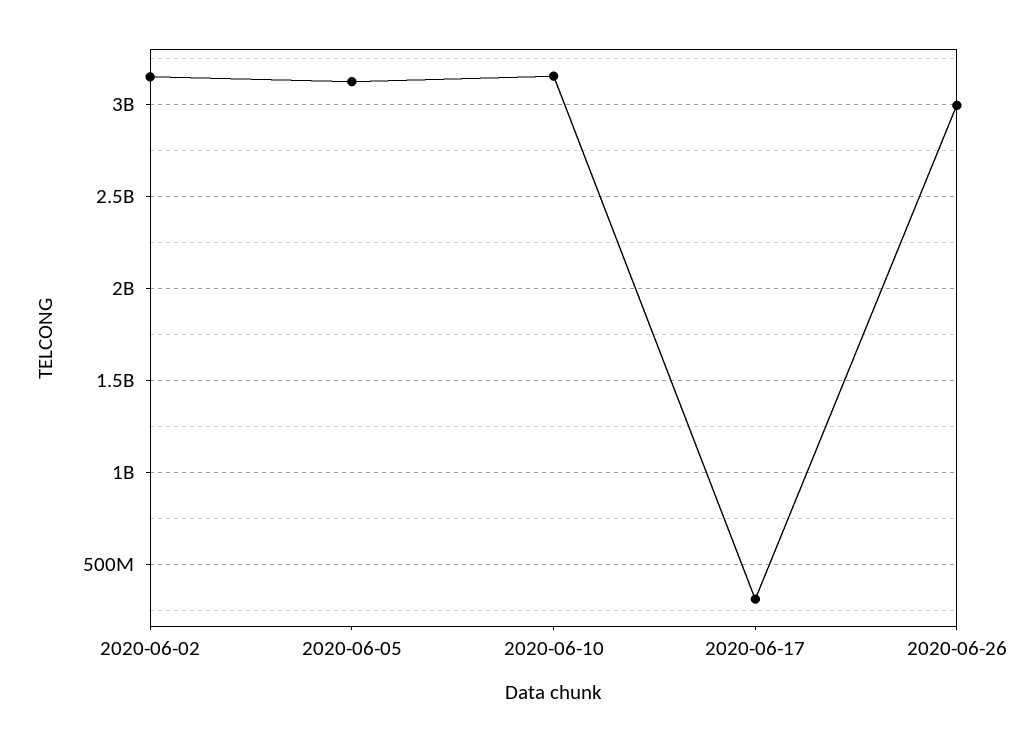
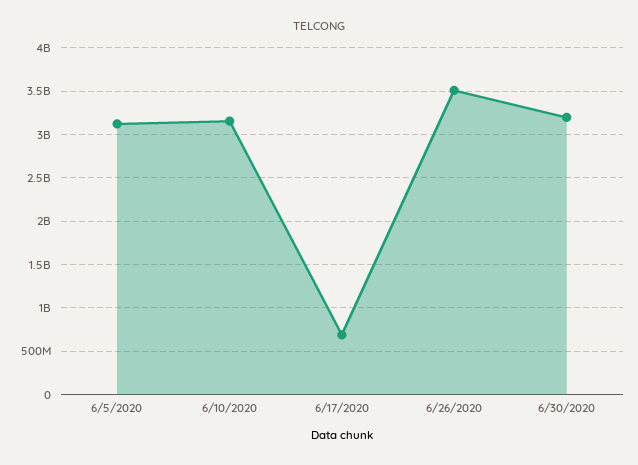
2020-06-02: 3150000000 -> none
2020-06-17: 300000000 -> 700000000
2020-06-26: 3000000000 -> 3500000000
6/30/2020: none -> 3200000000

